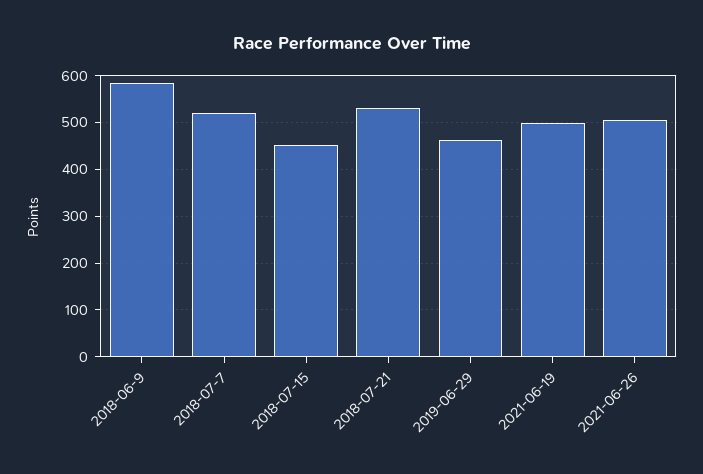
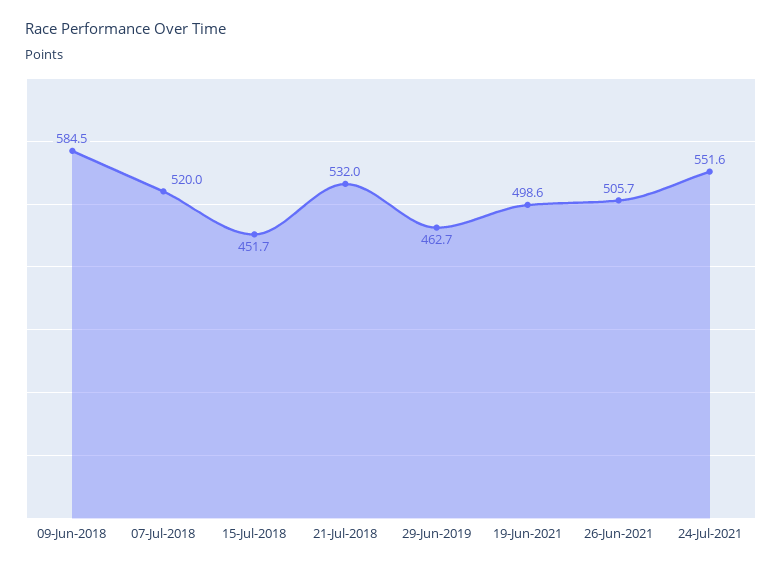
24-Jul-2021: none -> 551.6

